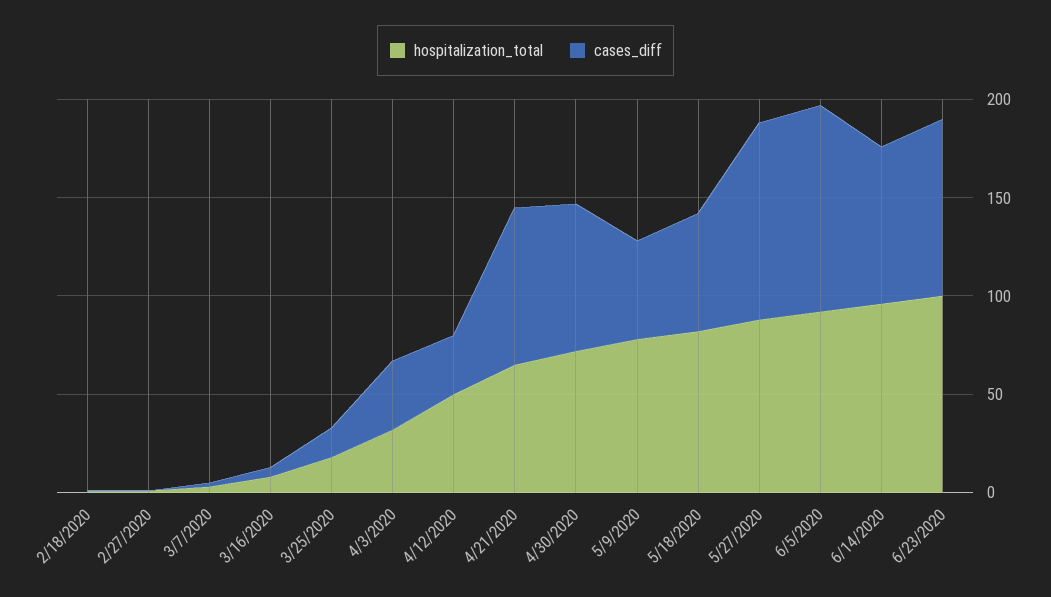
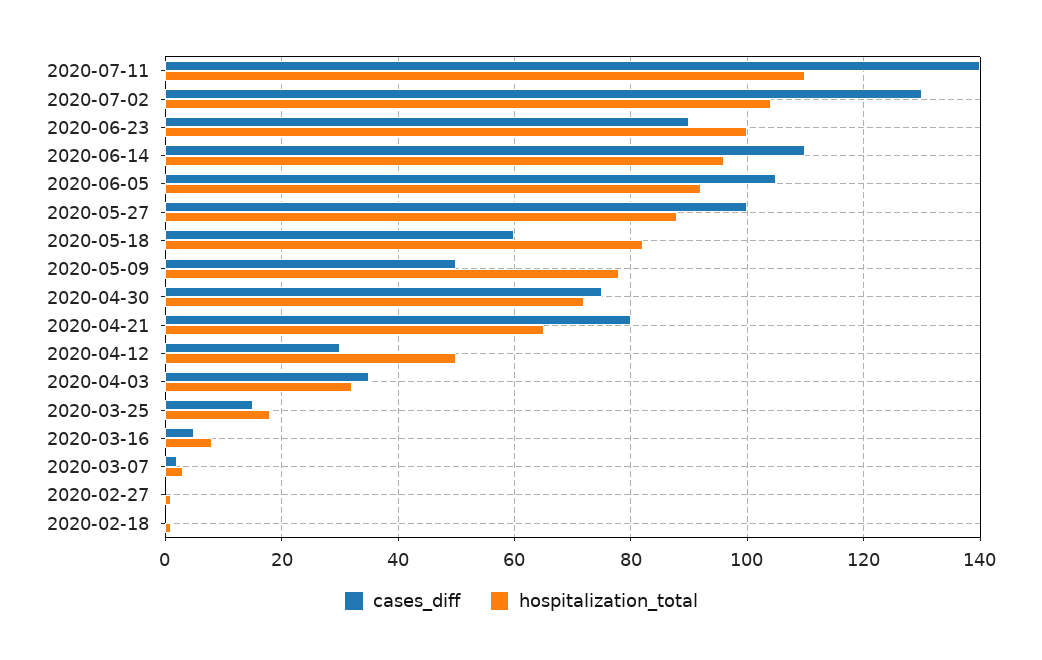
cases_diff, 6/14/2020: 80 -> 110
cases_diff, 2020-07-11: none -> 140
hospitalization_total, 2020-07-11: none -> 110
cases_diff, 2020-07-02: none -> 130
hospitalization_total, 2020-07-02: none -> 105

